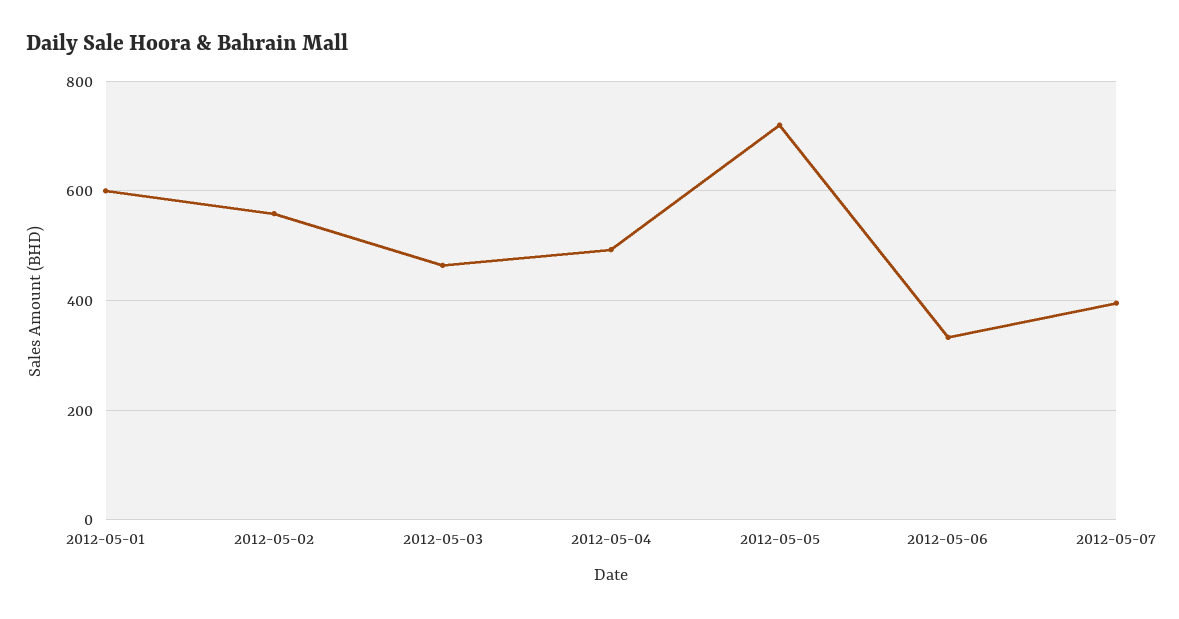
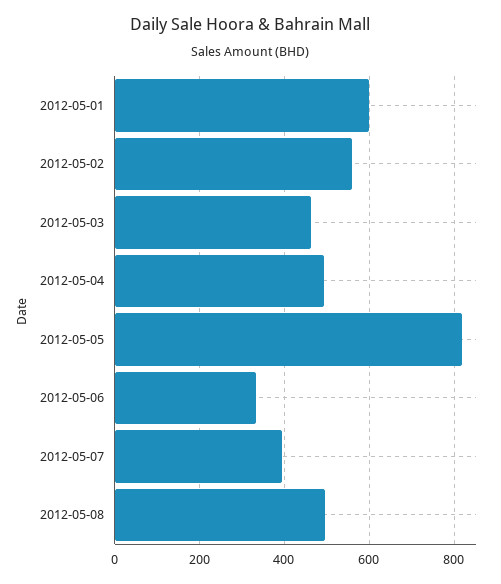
2012-05-05: 720 -> 820
2012-05-08: none -> 500

